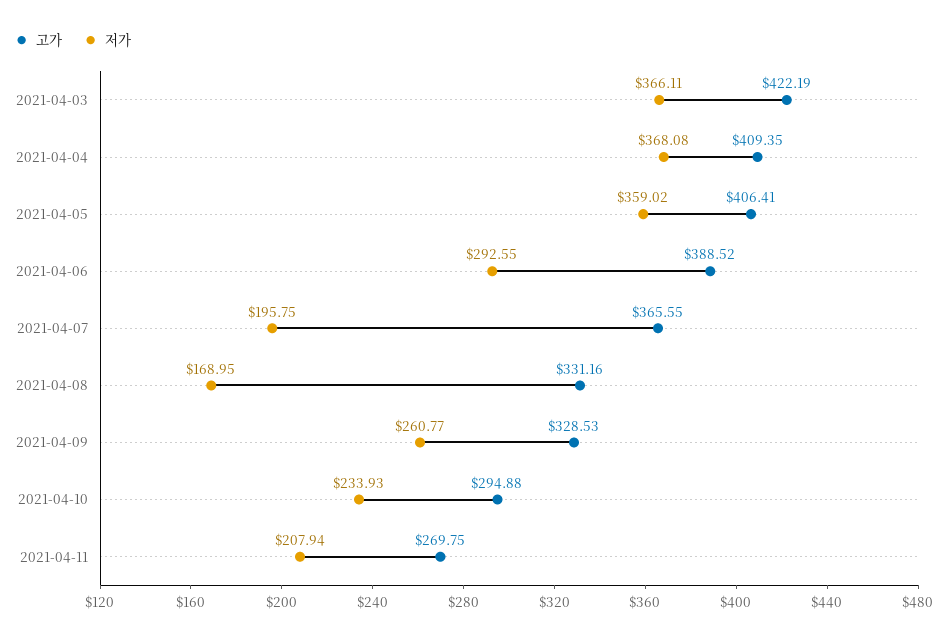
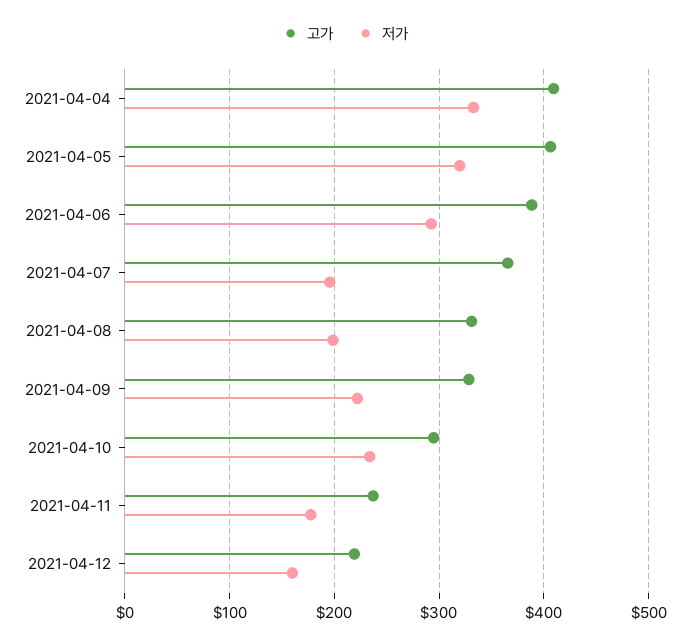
고가, 2021-04-03: 422.19 -> none
저가, 2021-04-03: 366.11 -> none
저가, 2021-04-04: 368.08 -> 330
저가, 2021-04-05: 359.02 -> 320
저가, 2021-04-08: 168.95 -> 200
저가, 2021-04-09: 260.77 -> 220
고가, 2021-04-11: 269.75 -> 240
저가, 2021-04-11: 207.94 -> 180
고가, 2021-04-12: none -> 220
저가, 2021-04-12: none -> 160

